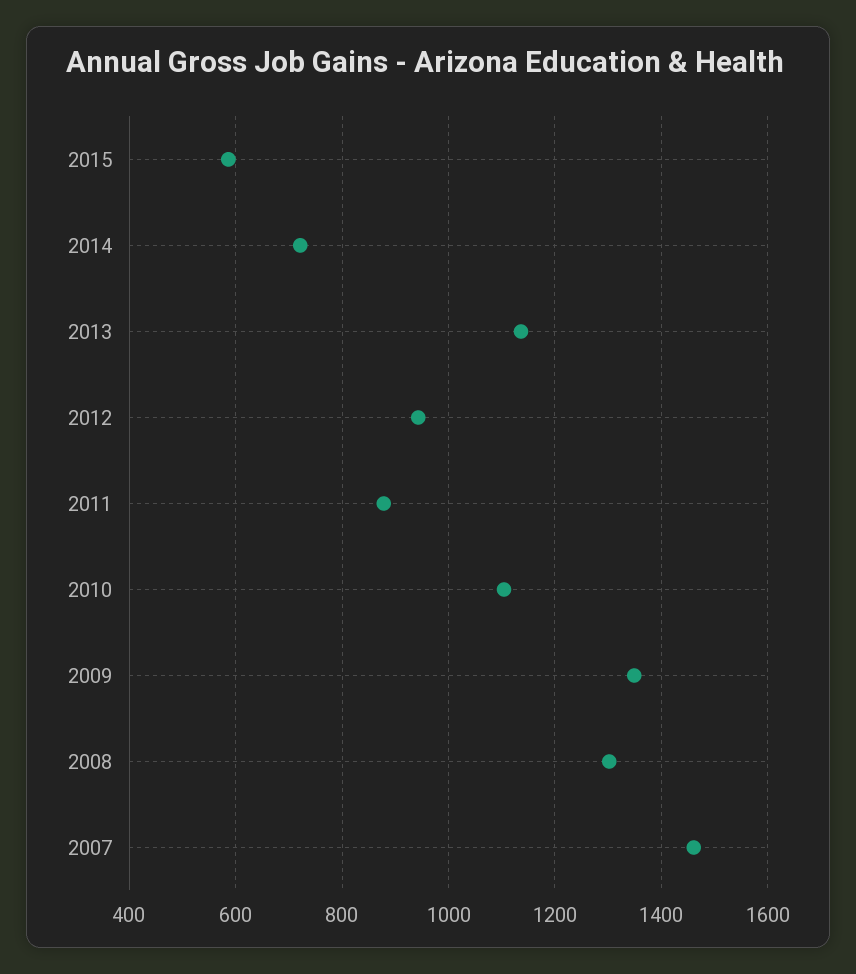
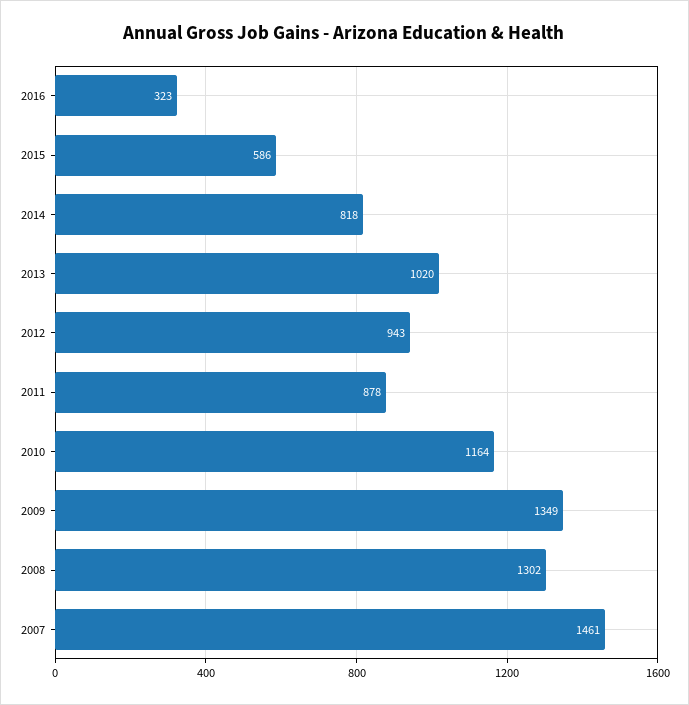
2014: 720 -> 818
2013: 1140 -> 1020
2010: 1100 -> 1164
2016: none -> 323

